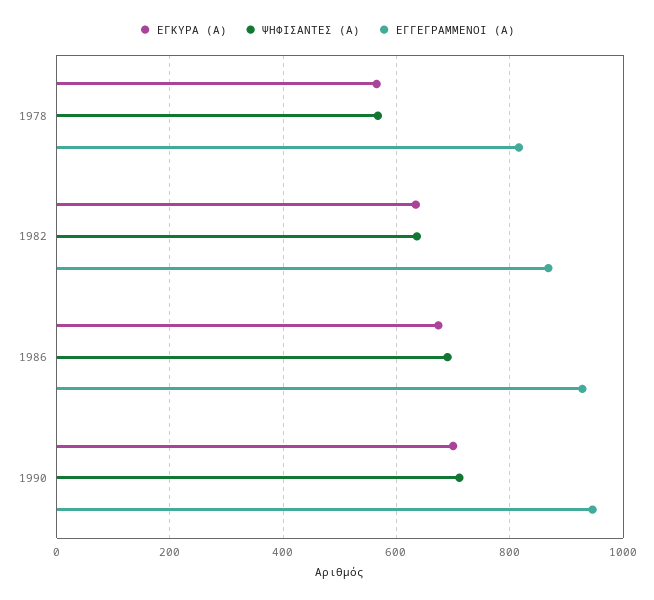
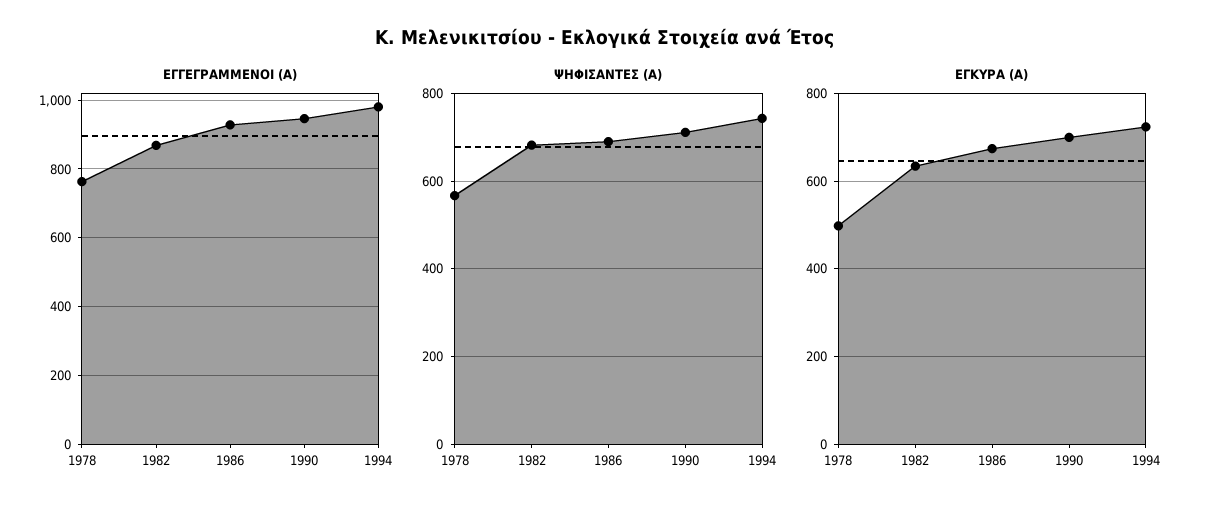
ΕΓΚΥΡΑ (Α), 1978: 560 -> 500
ΕΓΓΕΓΡΑΜΜΕΝΟΙ (Α), 1978: 820 -> 760
ΨΗΦΙΣΑΝΤΕΣ (Α), 1982: 640 -> 680
ΕΓΓΕΓΡΑΜΜΕΝΟΙ (Α), 1994: none -> 980
ΨΗΦΙΣΑΝΤΕΣ (Α), 1994: none -> 740
ΕΓΚΥΡΑ (Α), 1994: none -> 720

